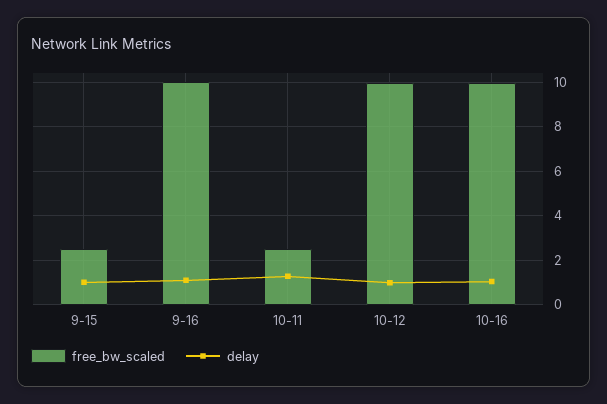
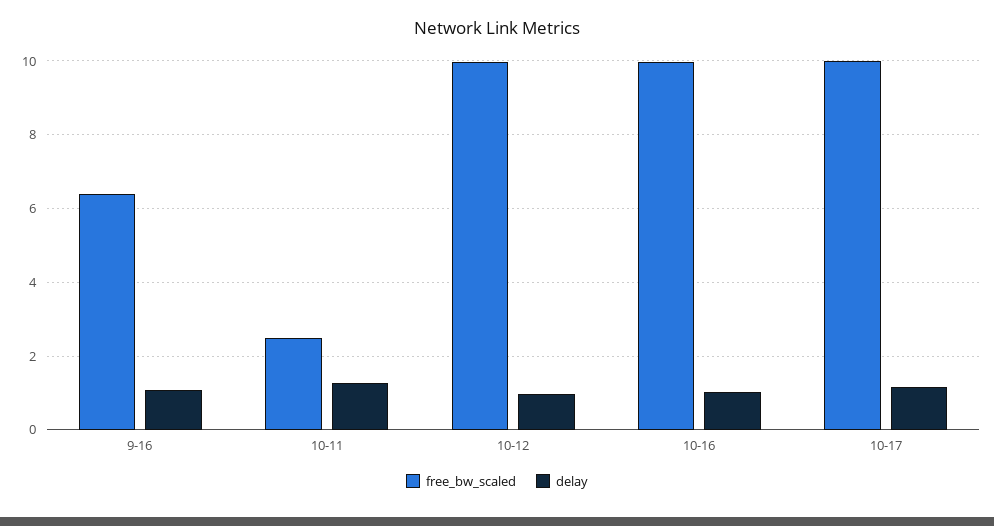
free_bw_scaled, 9-15: 2.5 -> none
delay, 9-15: 1 -> none
free_bw_scaled, 9-16: 10 -> 6.4
free_bw_scaled, 10-17: none -> 10
delay, 10-17: none -> 1.2

